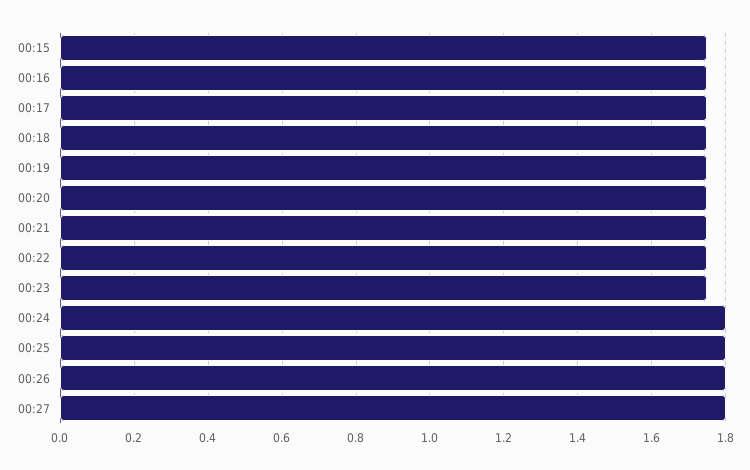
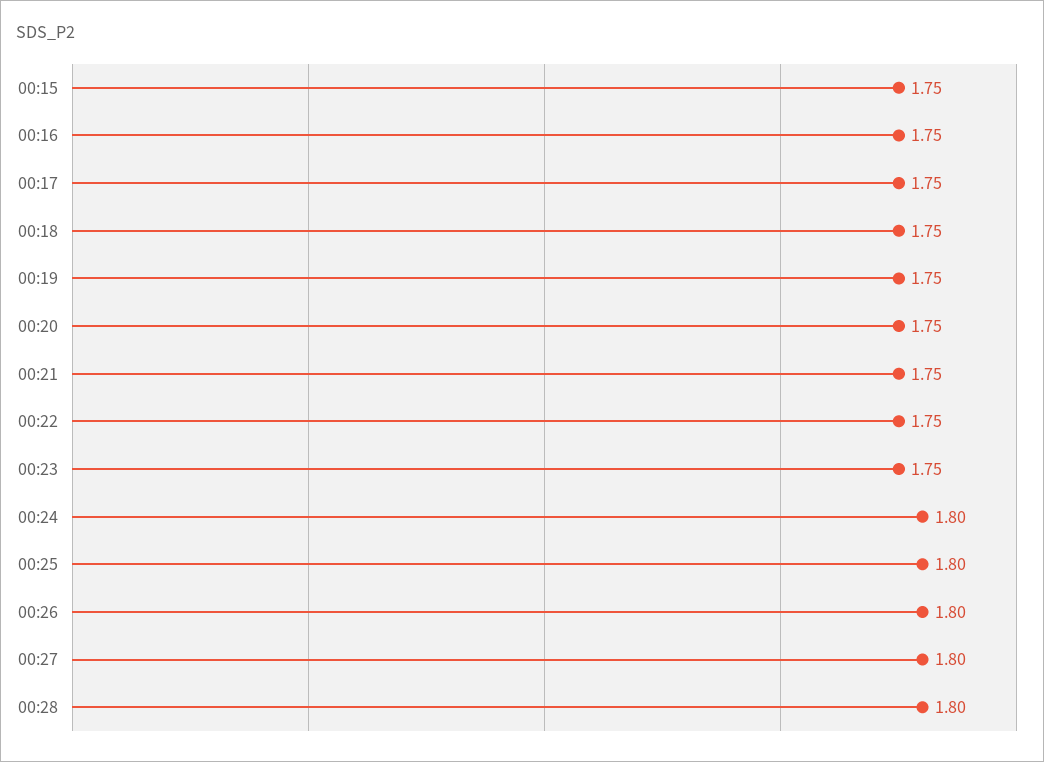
00:28: none -> 1.8

